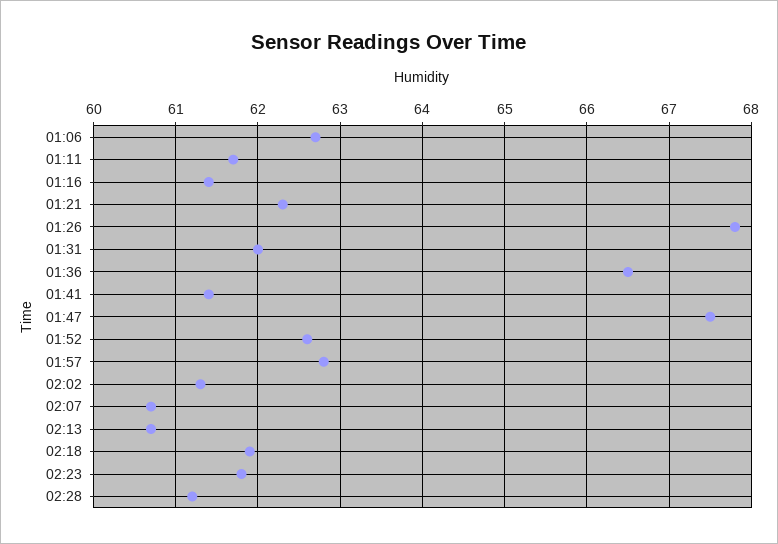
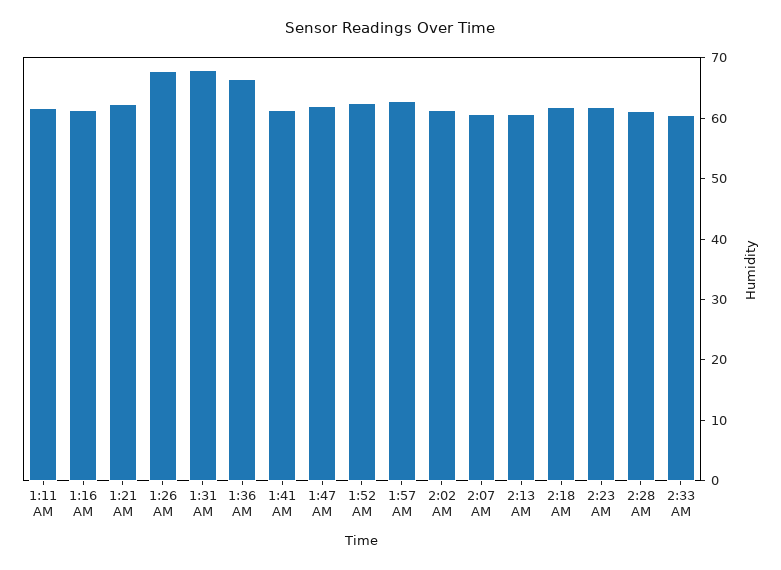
01:06: 62.7 -> none
01:31: 62 -> 68
01:47: 67.5 -> 62
2:33 AM: none -> 60

